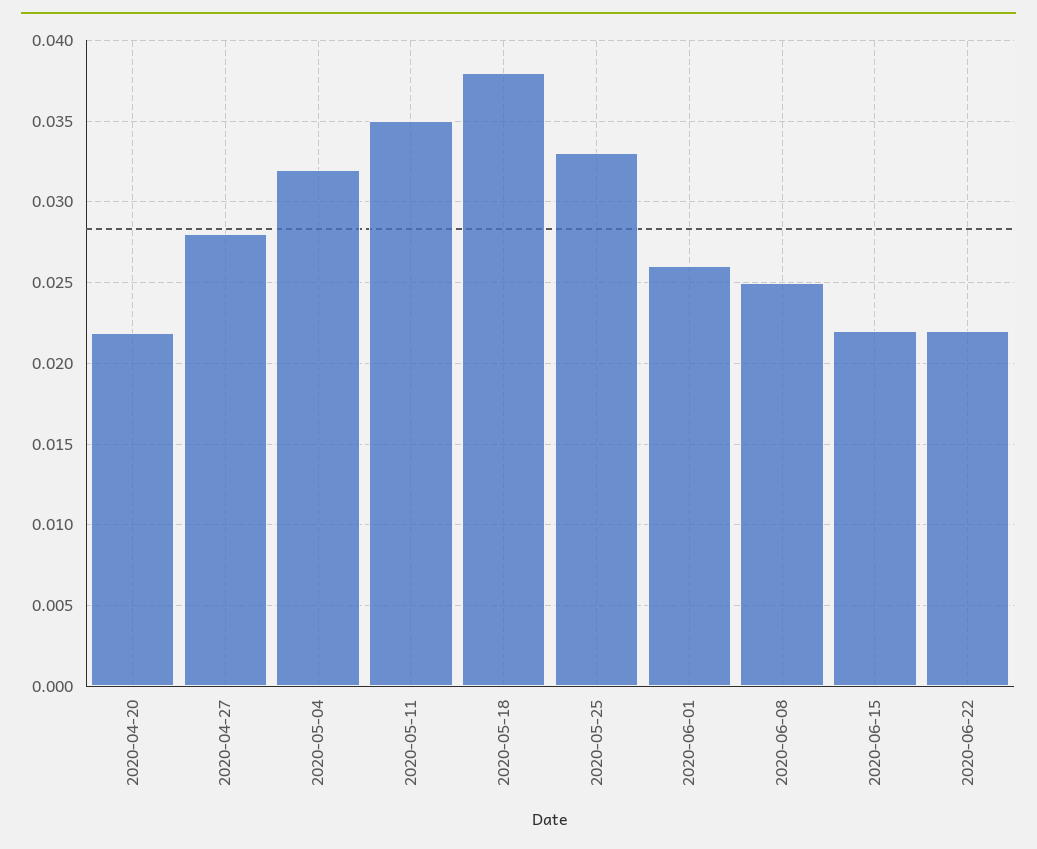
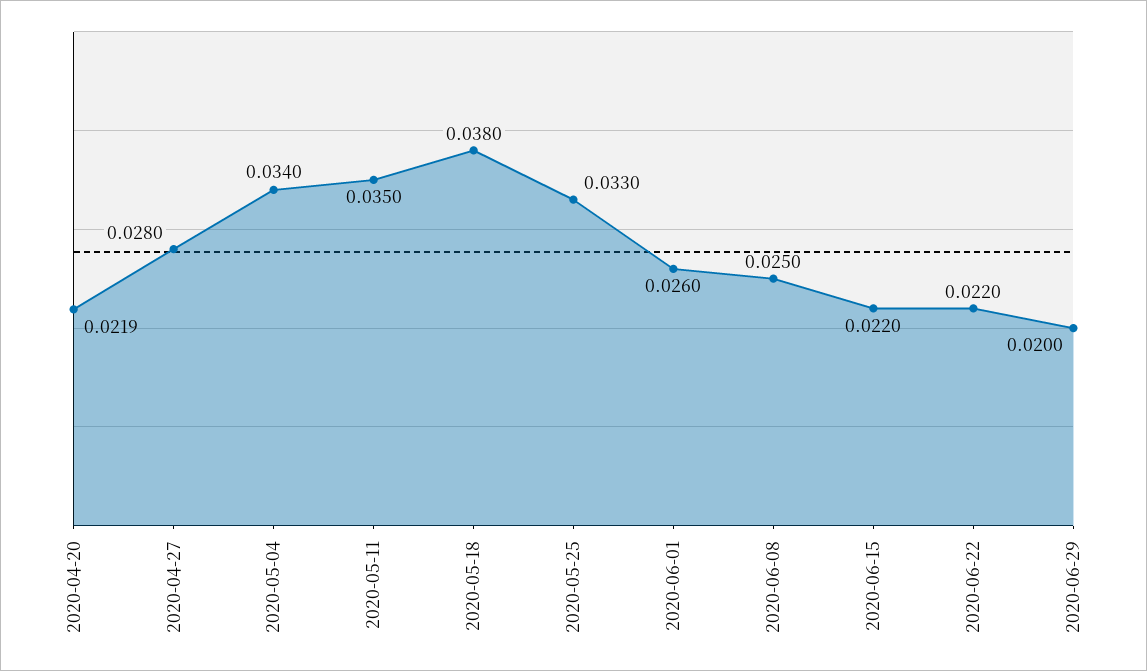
2020-05-04: 0.032 -> 0.034
2020-06-29: none -> 0.02

